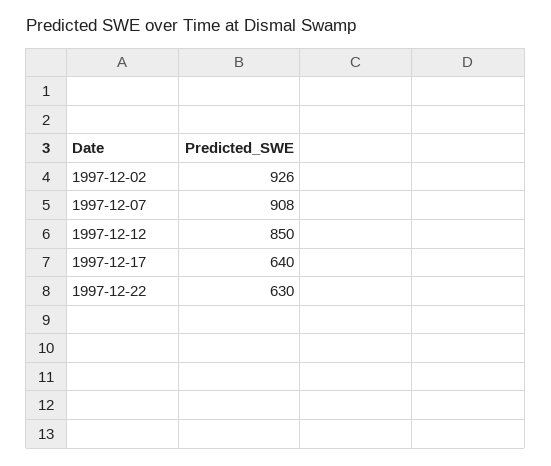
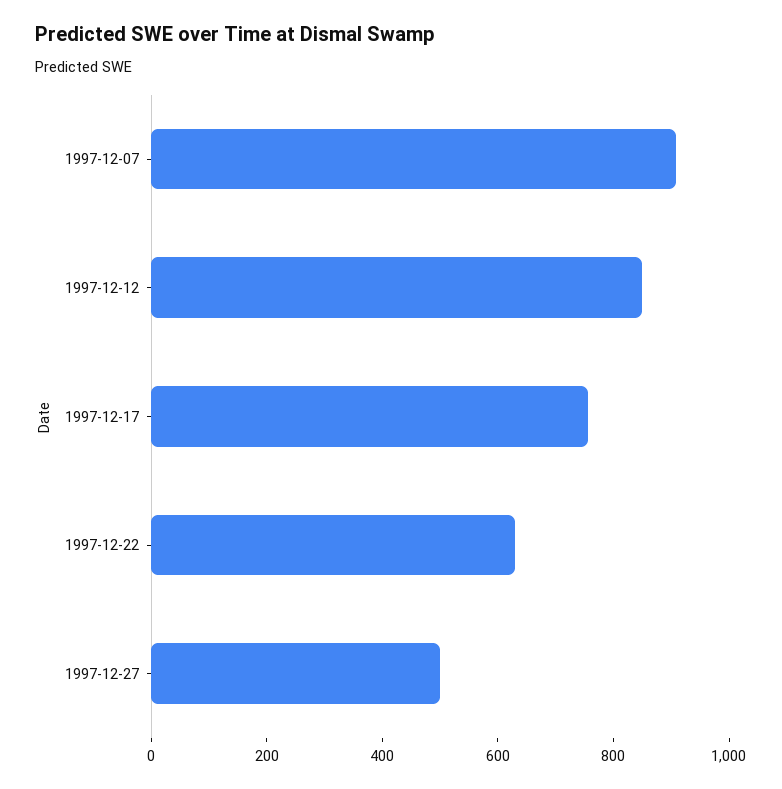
1997-12-02: 926 -> none
1997-12-17: 640 -> 750
1997-12-27: none -> 500

